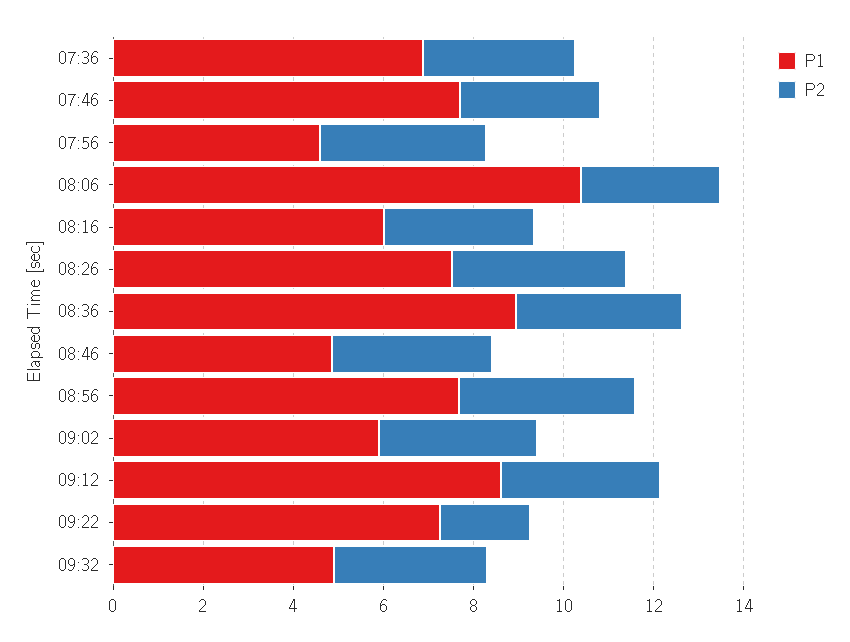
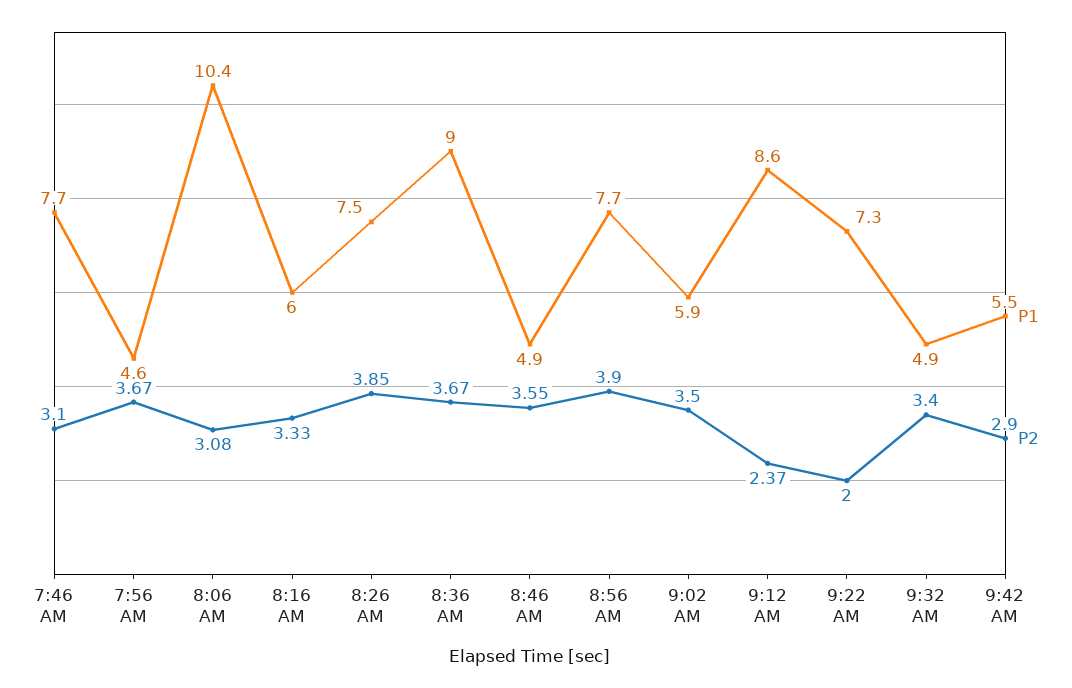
P1, 07:36: 7 -> none
P2, 07:36: 3.5 -> none
P2, 09:12: 3.5 -> 2.37
P1, 9:42 AM: none -> 5.5
P2, 9:42 AM: none -> 2.9

